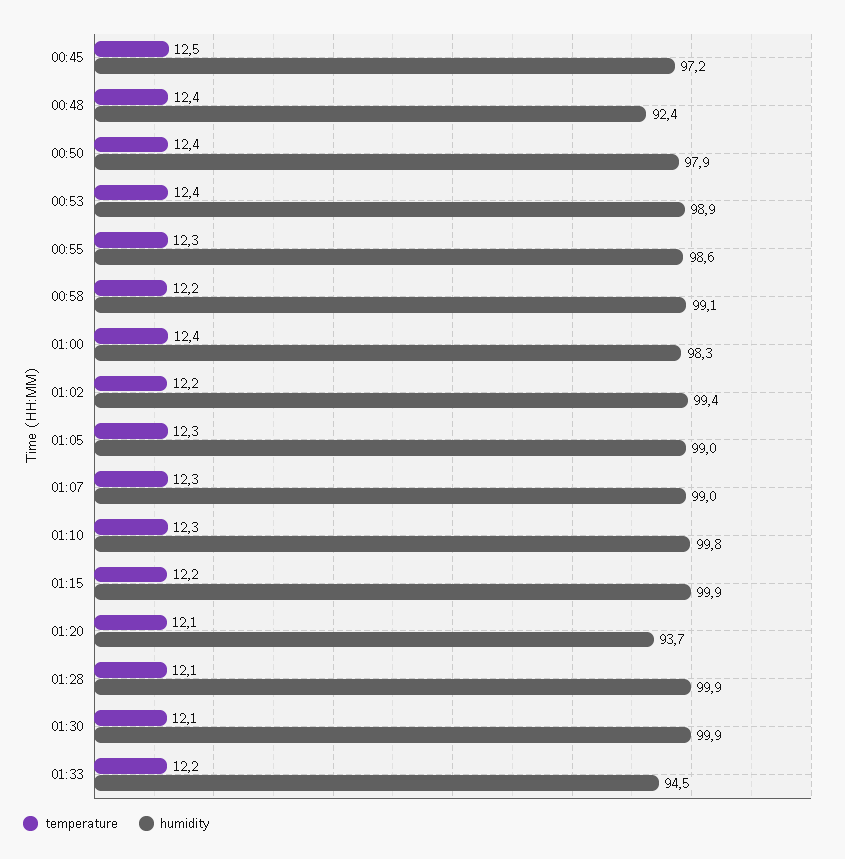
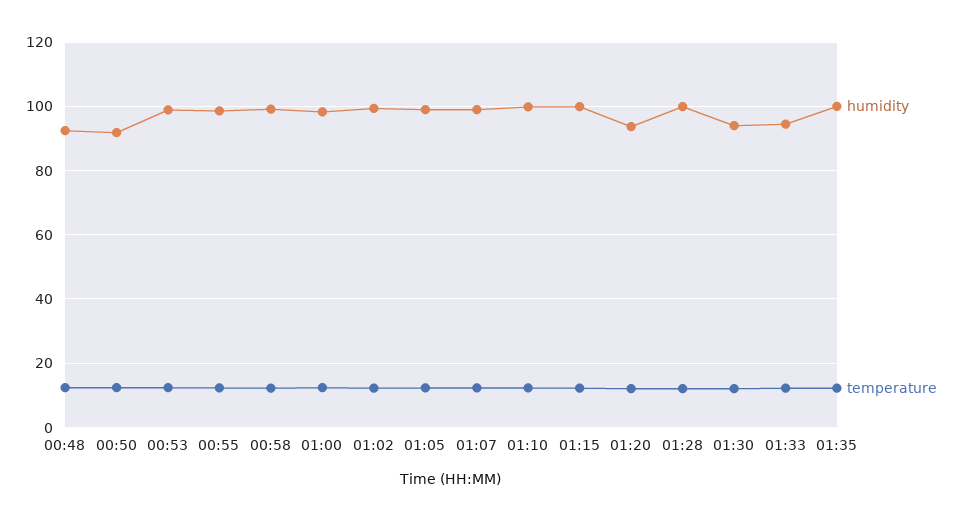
temperature, 00:45: 12.5 -> none
humidity, 00:45: 97.2 -> none
humidity, 00:50: 97.9 -> 92
humidity, 01:30: 99.9 -> 94
humidity, 01:35: none -> 100
temperature, 01:35: none -> 12

